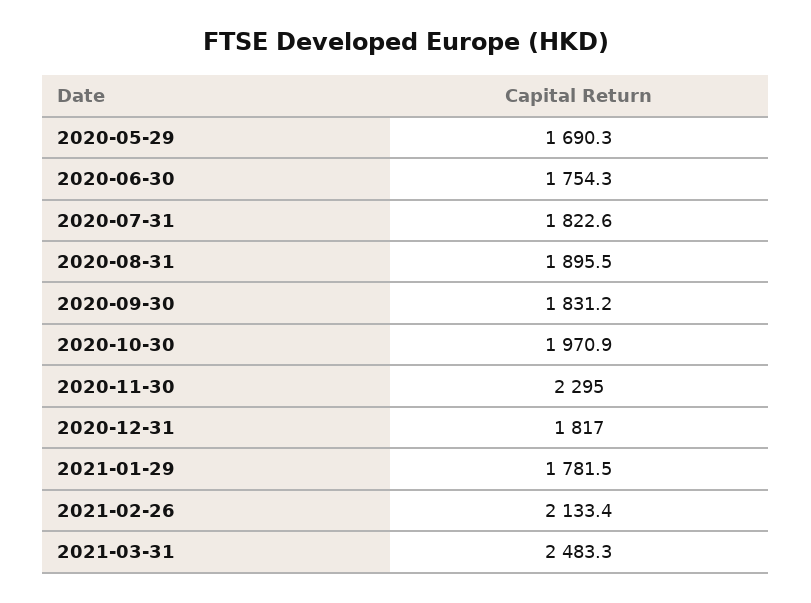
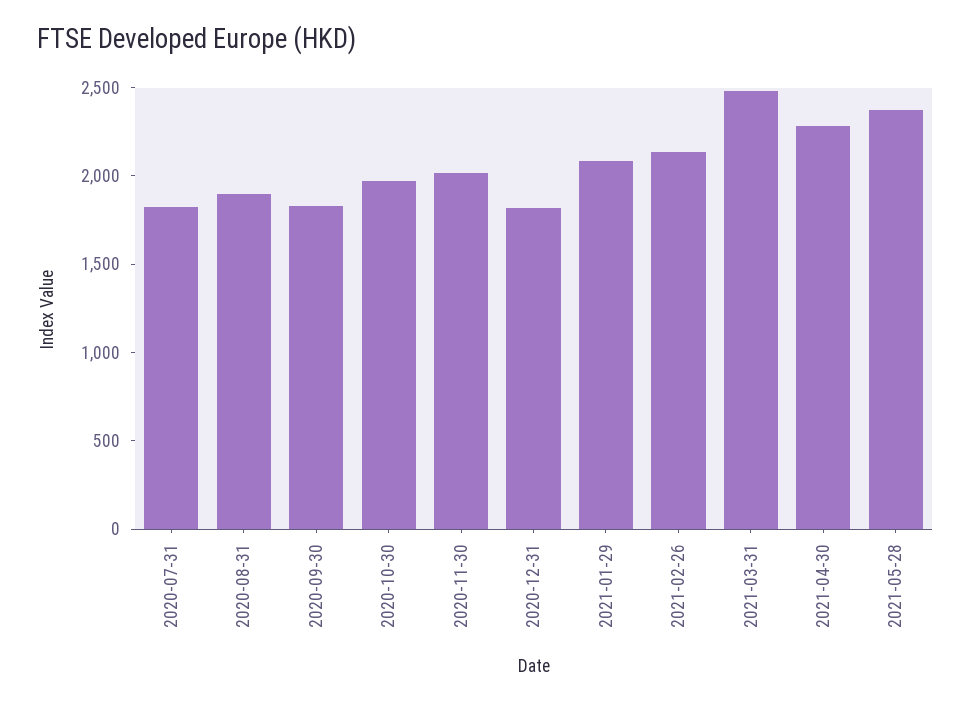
2020-05-29: 1690.3 -> none
2020-06-30: 1754.3 -> none
2020-11-30: 2295 -> 2000
2021-01-29: 1781.5 -> 2100
2021-04-30: none -> 2300
2021-05-28: none -> 2400

